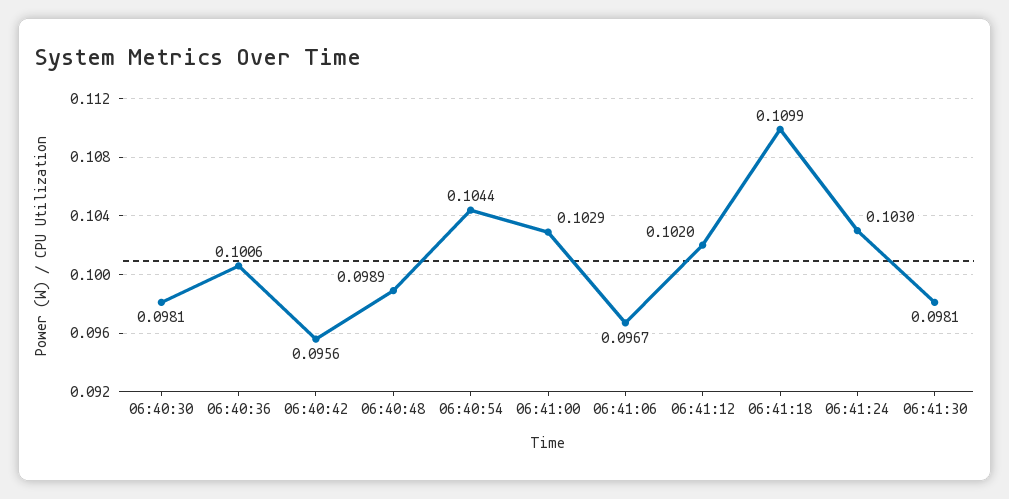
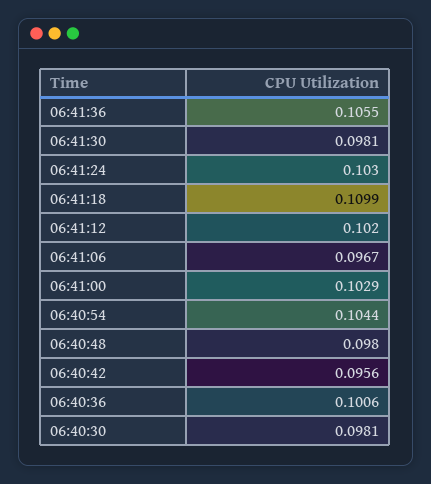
06:40:48: 0.0989 -> 0.098
06:41:36: none -> 0.1055

